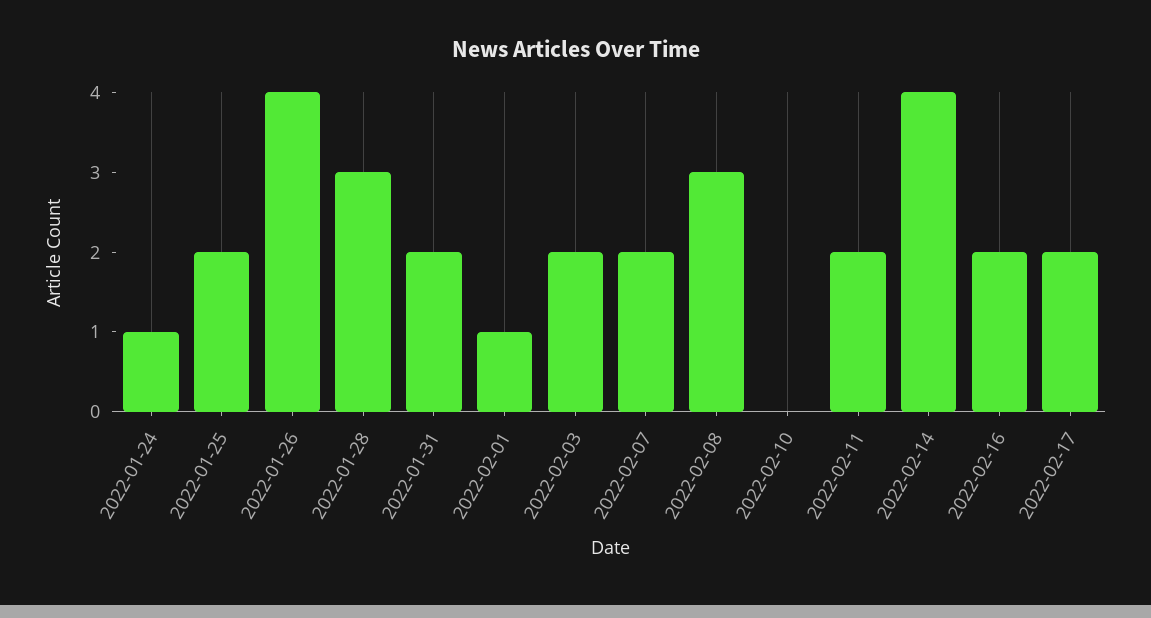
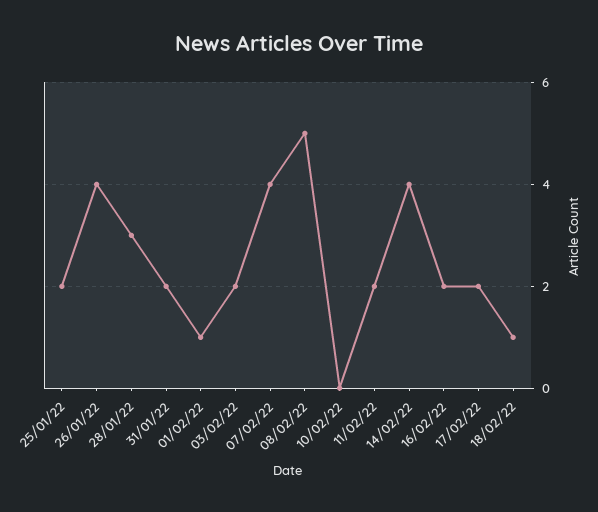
2022-01-24: 1 -> none
2022-02-07: 2 -> 4
2022-02-08: 3 -> 5
18/02/22: none -> 1

